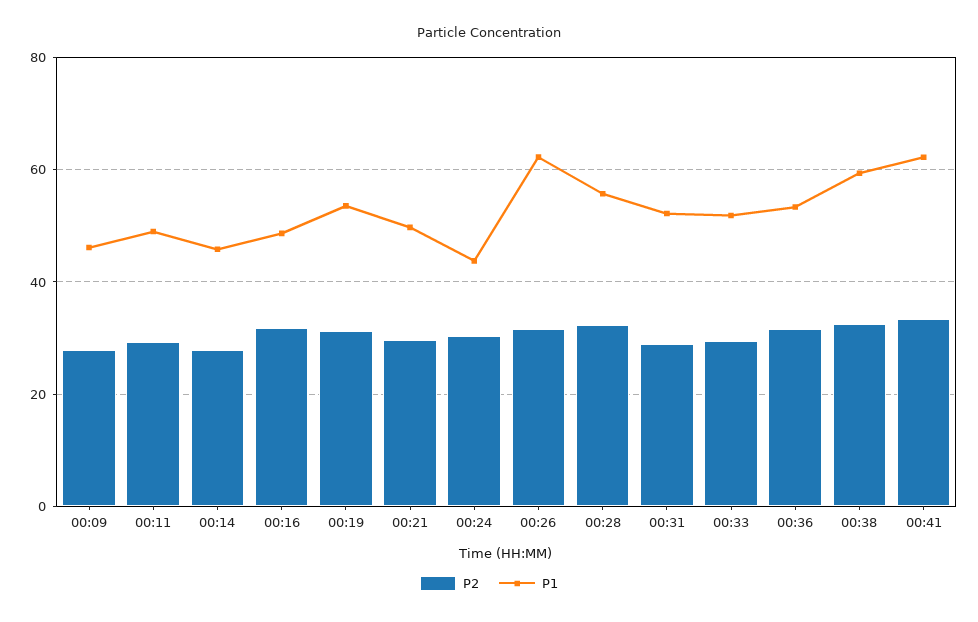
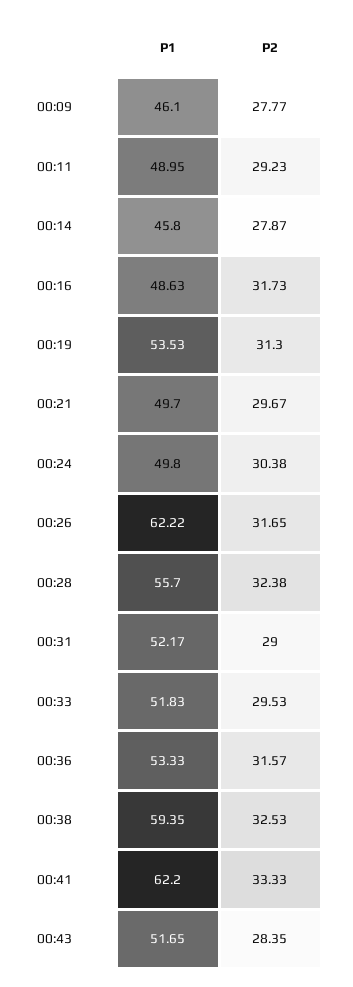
P1, 00:24: 44 -> 49.8
P1, 00:43: none -> 51.65
P2, 00:43: none -> 28.35

